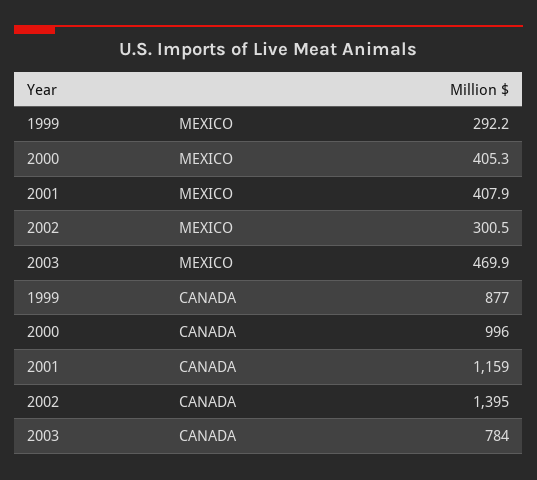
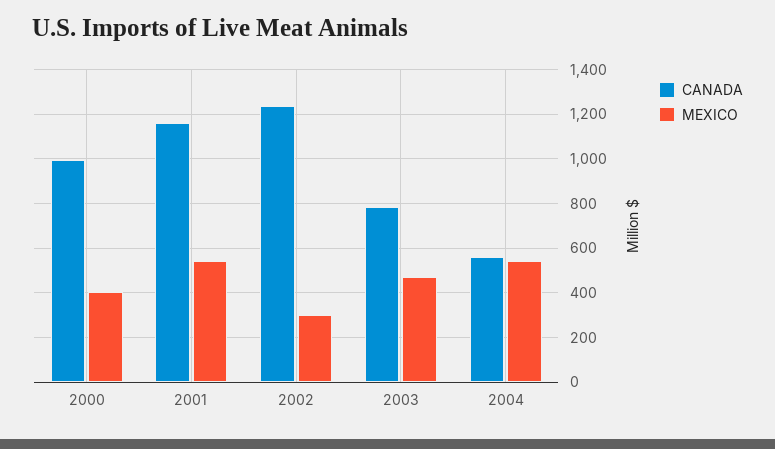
MEXICO, 1999: 292.2 -> none
MEXICO, 2001: 407.9 -> 550
CANADA, 1999: 877 -> none
CANADA, 2002: 1395 -> 1250
CANADA, 2004: none -> 550
MEXICO, 2004: none -> 550

